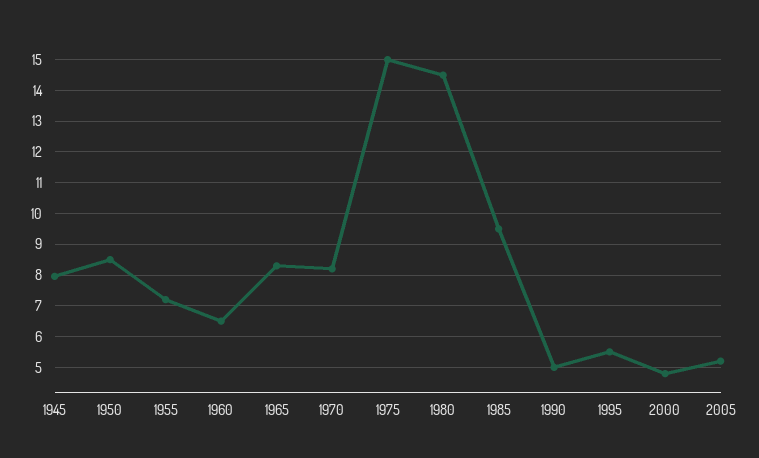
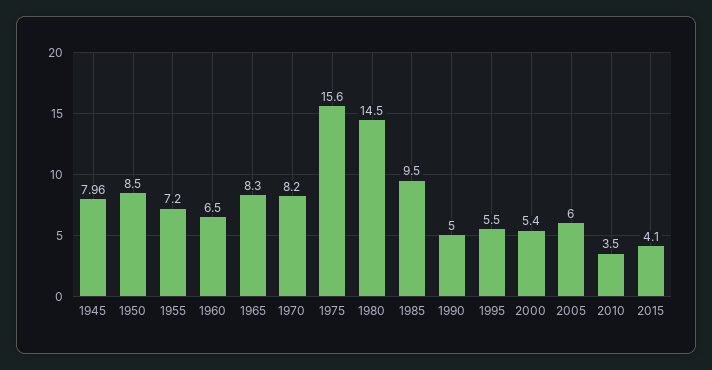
1975: 15 -> 15.6
2000: 4.8 -> 5.4
2005: 5.2 -> 6
2010: none -> 3.5
2015: none -> 4.1

